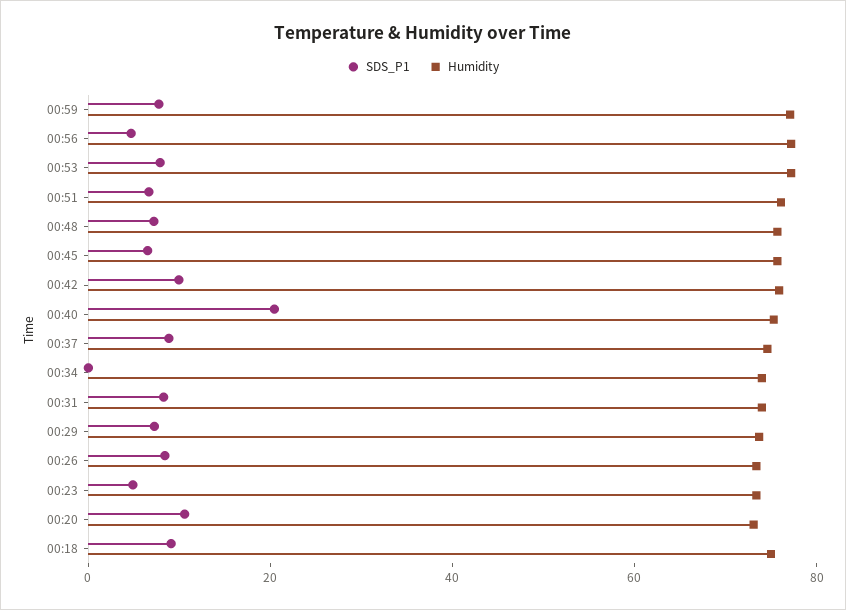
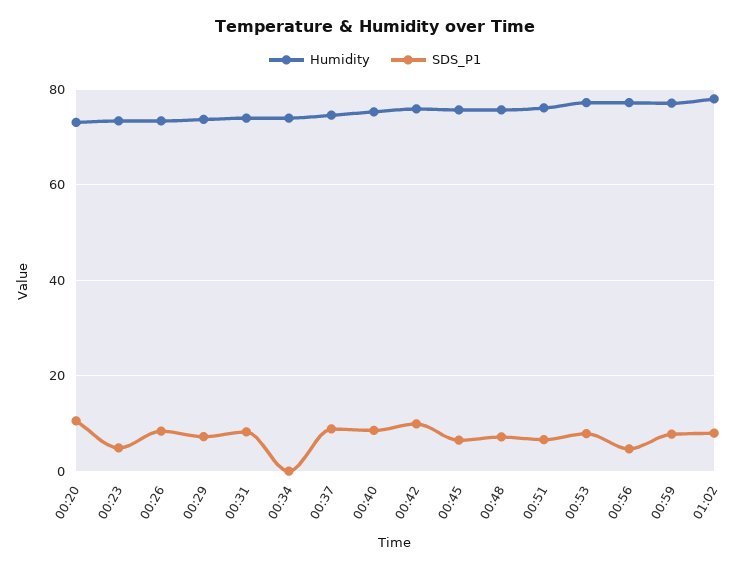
SDS_P1, 00:40: 20 -> 8
SDS_P1, 00:18: 10 -> none
Humidity, 00:18: 75 -> none
Humidity, 01:02: none -> 78
SDS_P1, 01:02: none -> 8

